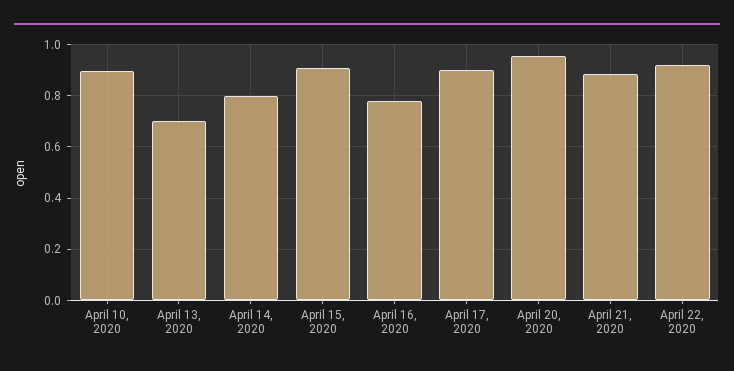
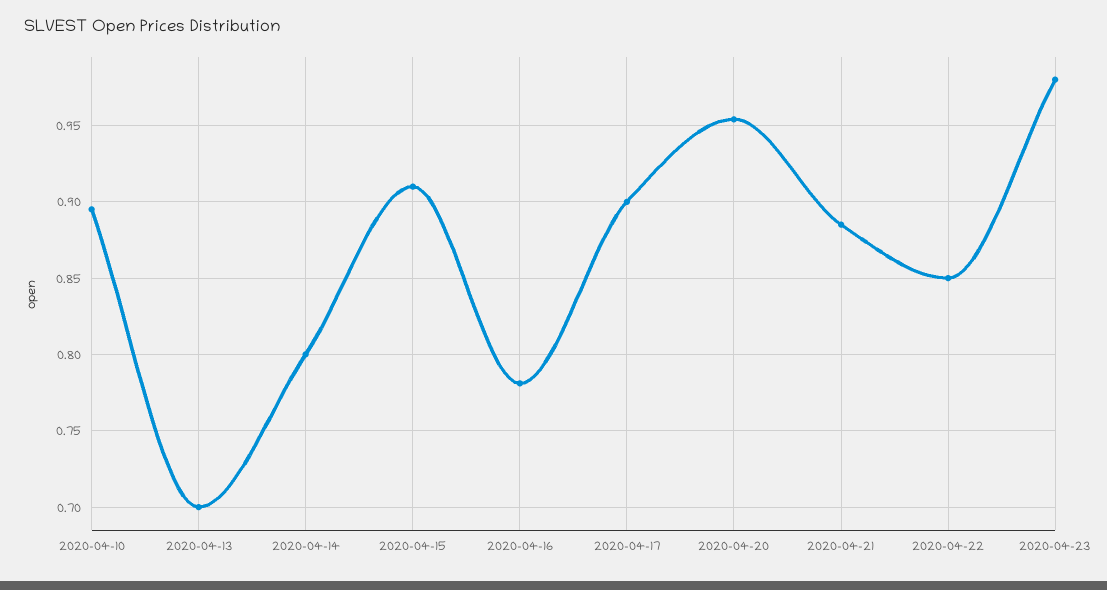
April 22, 2020: 0.925 -> 0.85
2020-04-23: none -> 0.98

